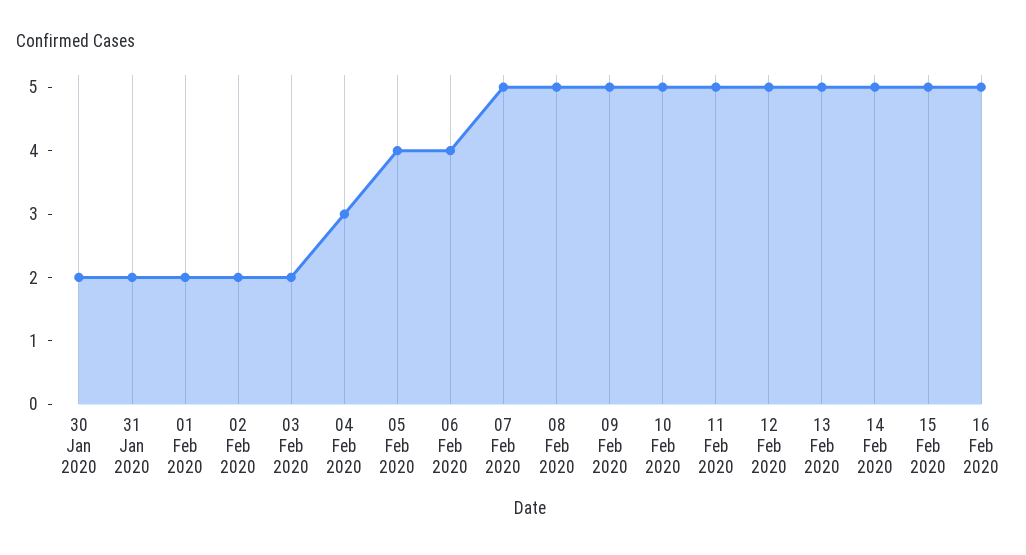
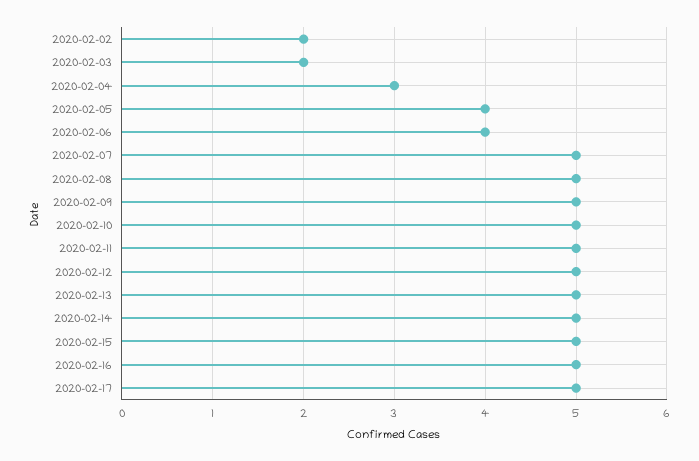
30 Jan 2020: 2 -> none
31 Jan 2020: 2 -> none
01 Feb 2020: 2 -> none
2020-02-17: none -> 5

